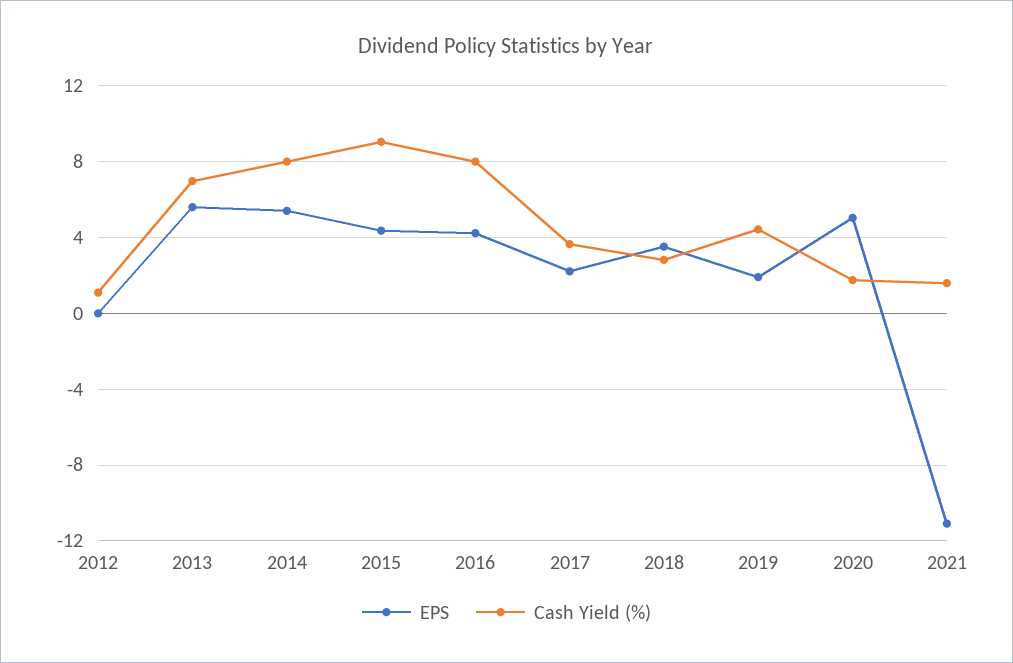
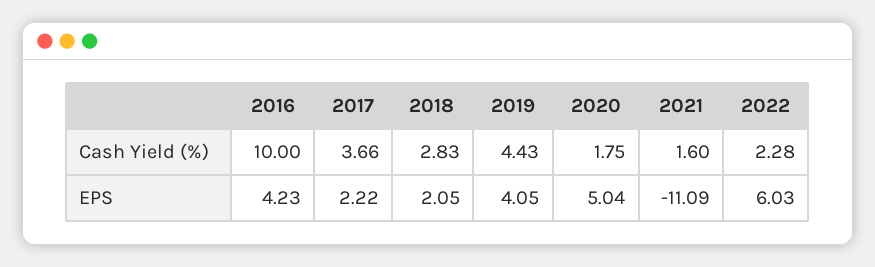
EPS, 2012: 0 -> none
Cash Yield (%), 2012: 1 -> none
EPS, 2013: 5.5 -> none
Cash Yield (%), 2013: 7 -> none
EPS, 2014: 5.5 -> none
Cash Yield (%), 2014: 8 -> none
EPS, 2015: 4.5 -> none
Cash Yield (%), 2015: 9 -> none
Cash Yield (%), 2016: 8 -> 10
EPS, 2018: 3.5 -> 2.05
EPS, 2019: 2 -> 4.05
Cash Yield (%), 2022: none -> 2.28
EPS, 2022: none -> 6.03

